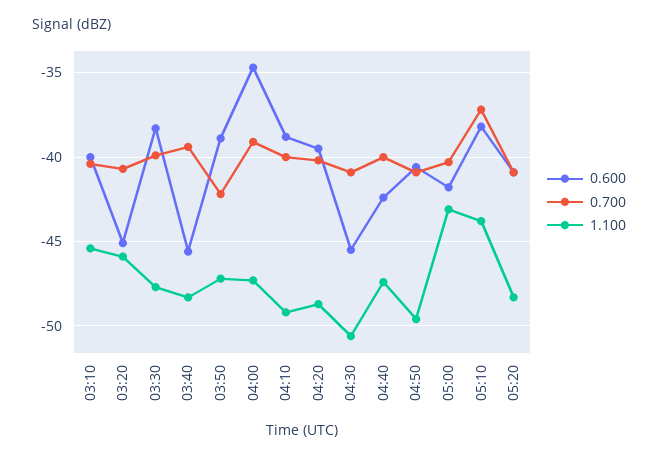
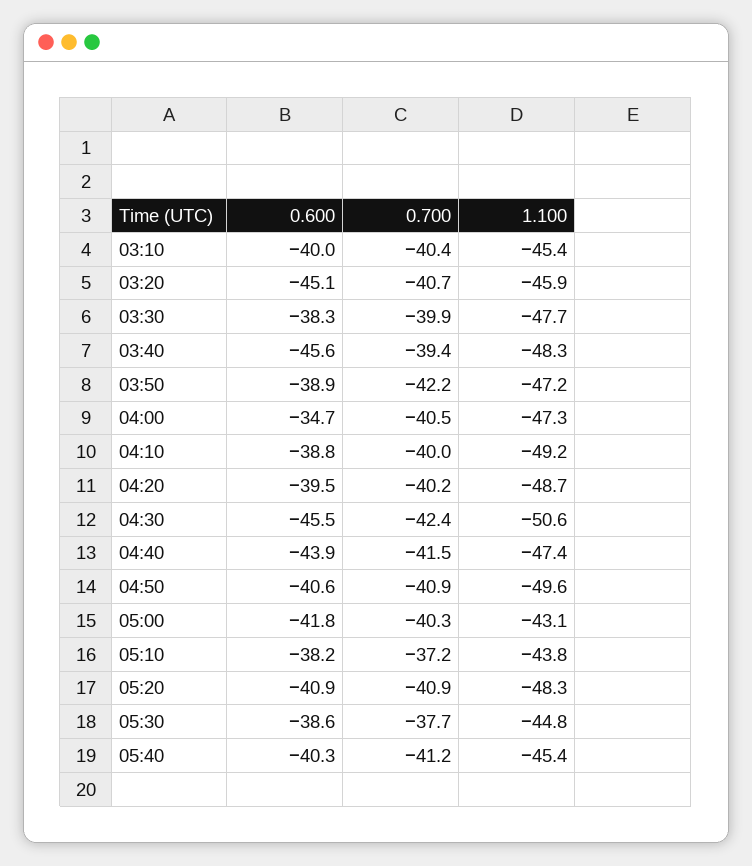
0.700, 04:00: -39 -> -40.5
0.700, 04:30: -41 -> -42.4
0.600, 04:40: -42.5 -> -43.9
0.700, 04:40: -40 -> -41.5
0.600, 05:30: none -> -38.6
0.700, 05:30: none -> -37.7
1.100, 05:30: none -> -44.8
0.600, 05:40: none -> -40.3
0.700, 05:40: none -> -41.2
1.100, 05:40: none -> -45.4

